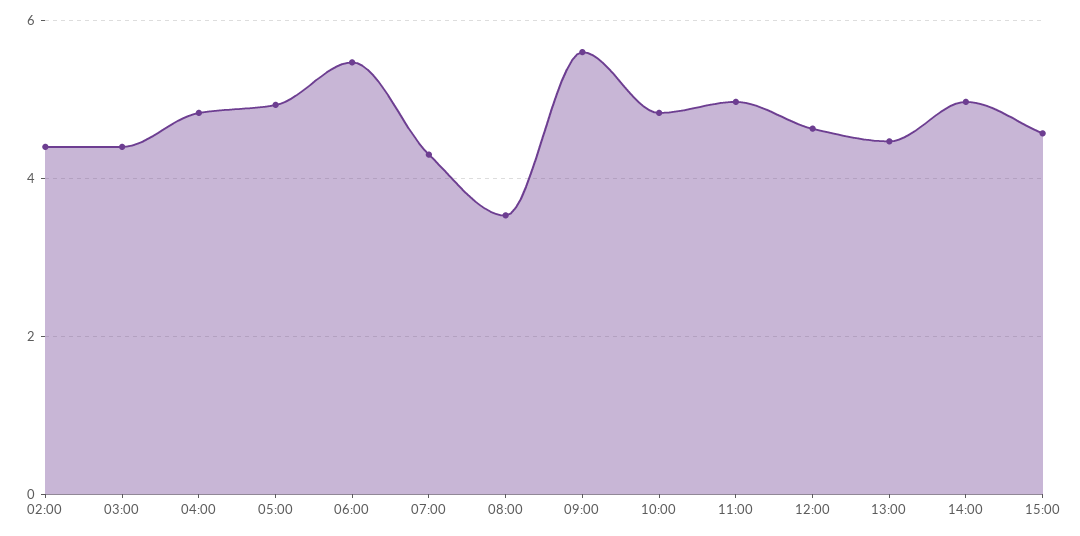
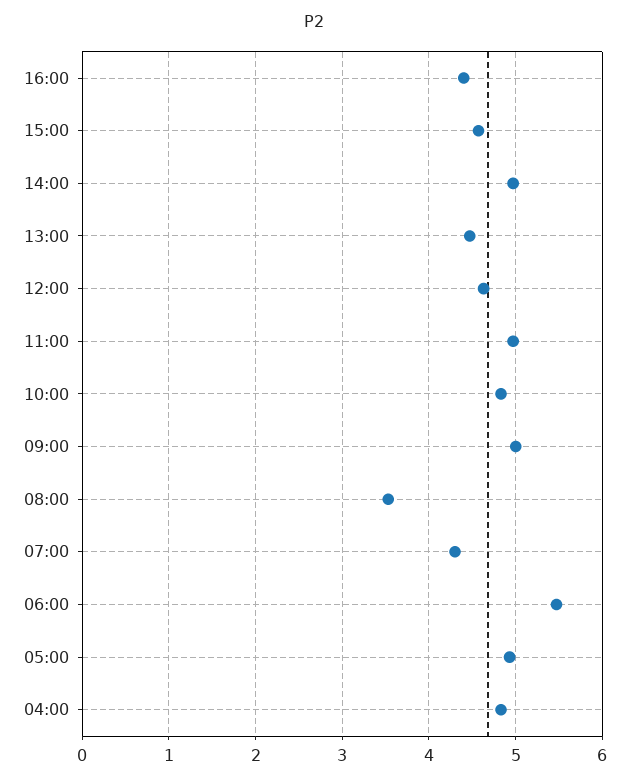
02:00: 4.4 -> none
03:00: 4.4 -> none
09:00: 5.6 -> 5
16:00: none -> 4.4

